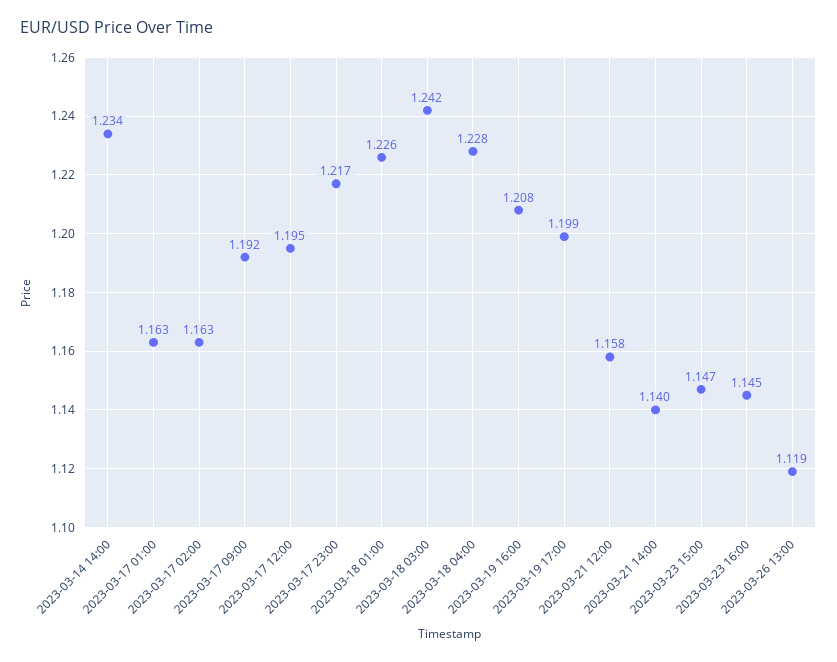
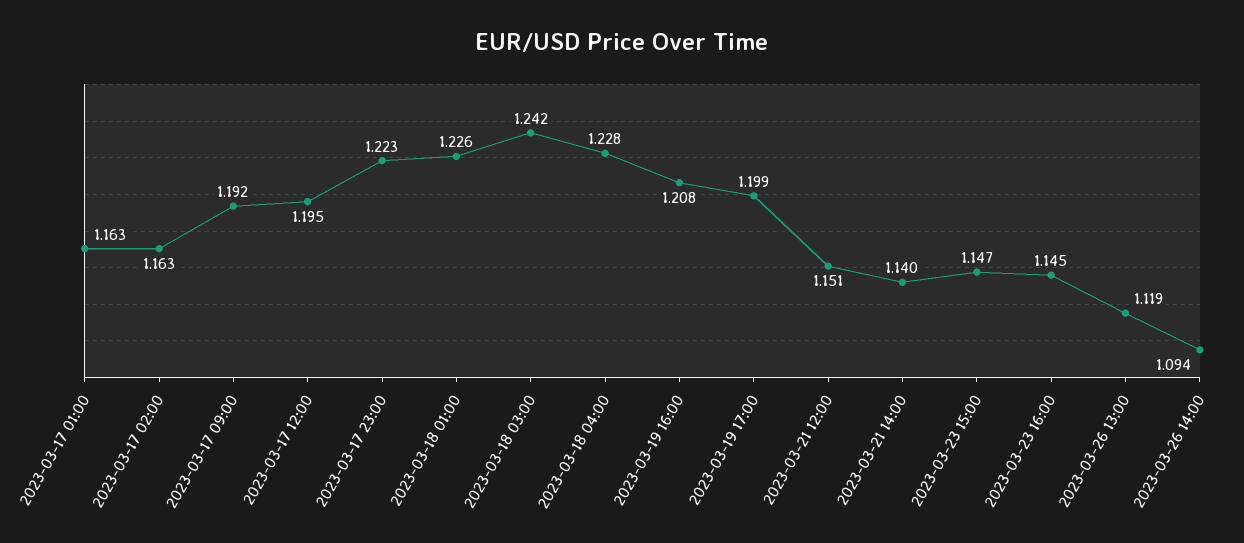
2023-03-14 14:00: 1.234 -> none
2023-03-17 23:00: 1.217 -> 1.223
2023-03-21 12:00: 1.158 -> 1.151
2023-03-26 14:00: none -> 1.094

